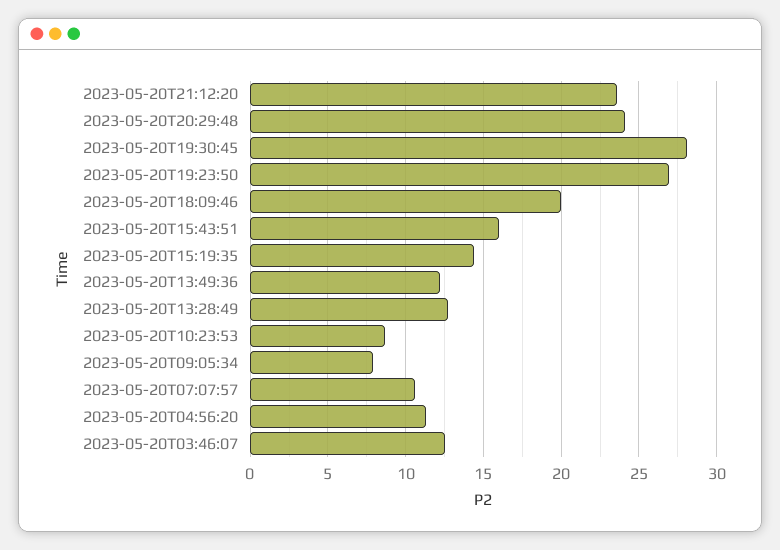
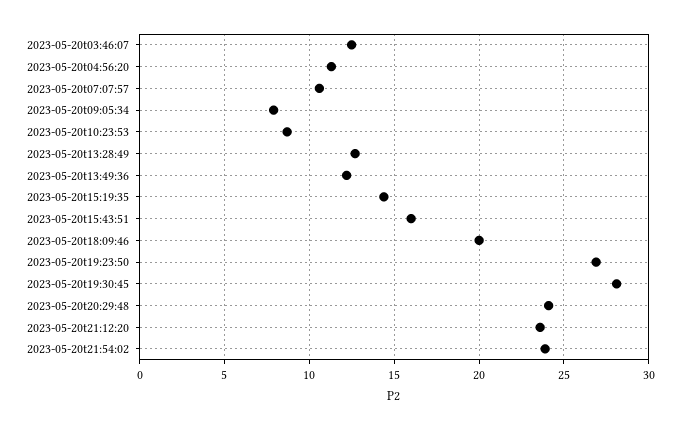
2023-05-20t21:54:02: none -> 24

